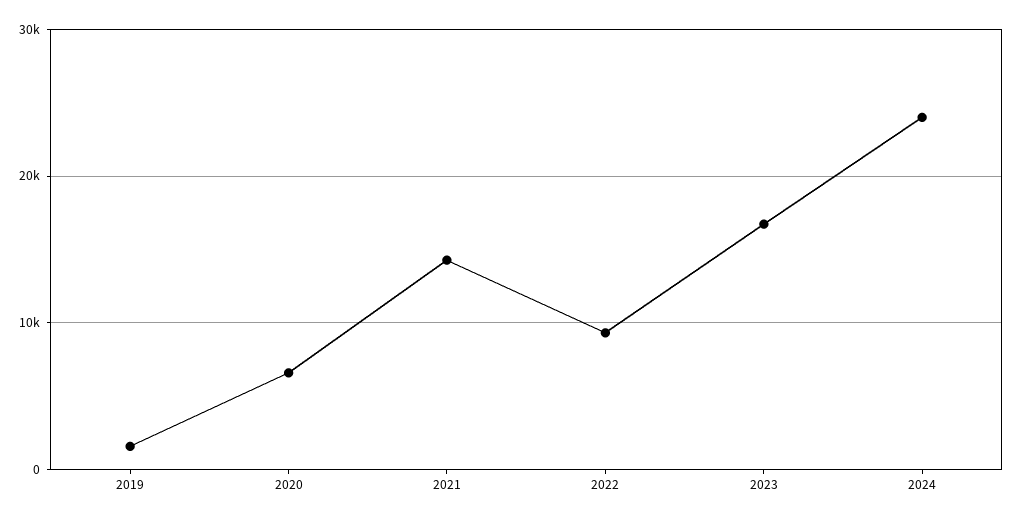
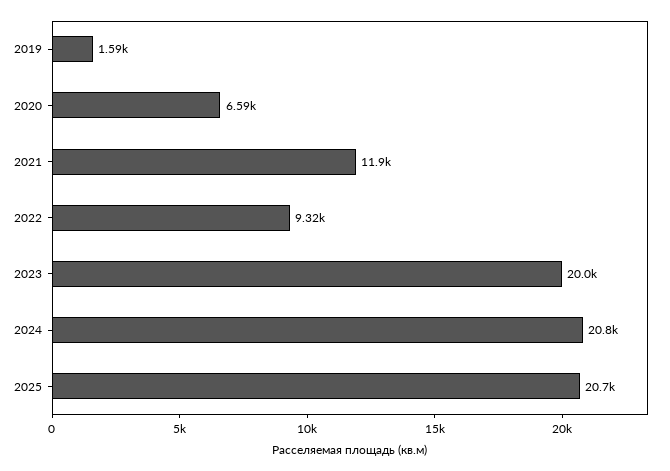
2021: 14000 -> 11900
2023: 17000 -> 20000
2024: 24000 -> 20800
2025: none -> 20700

